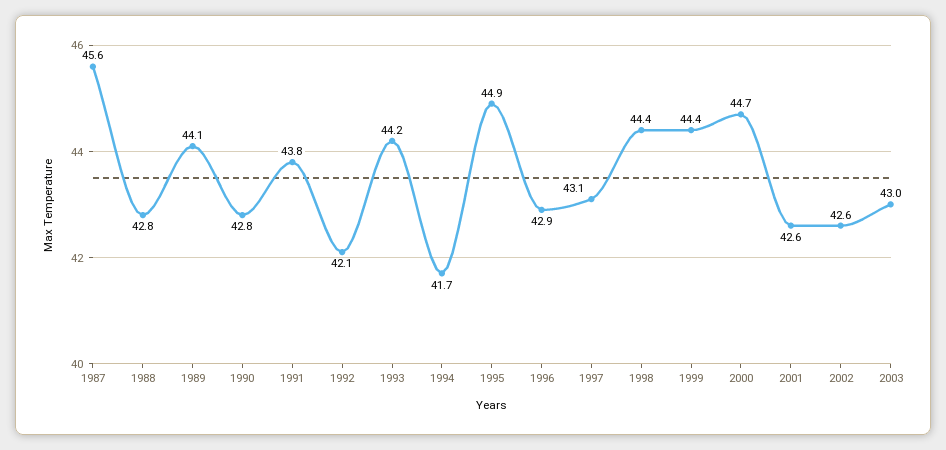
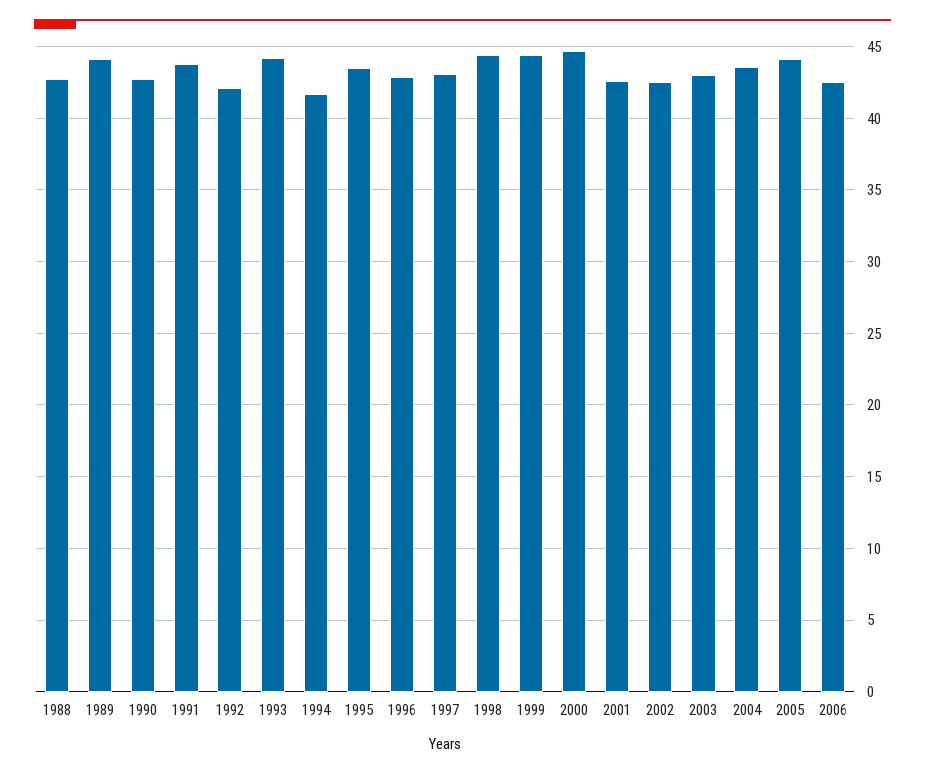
1987: 45.6 -> none
1995: 44.9 -> 43.5
2004: none -> 43.5
2005: none -> 44
2006: none -> 42.5

